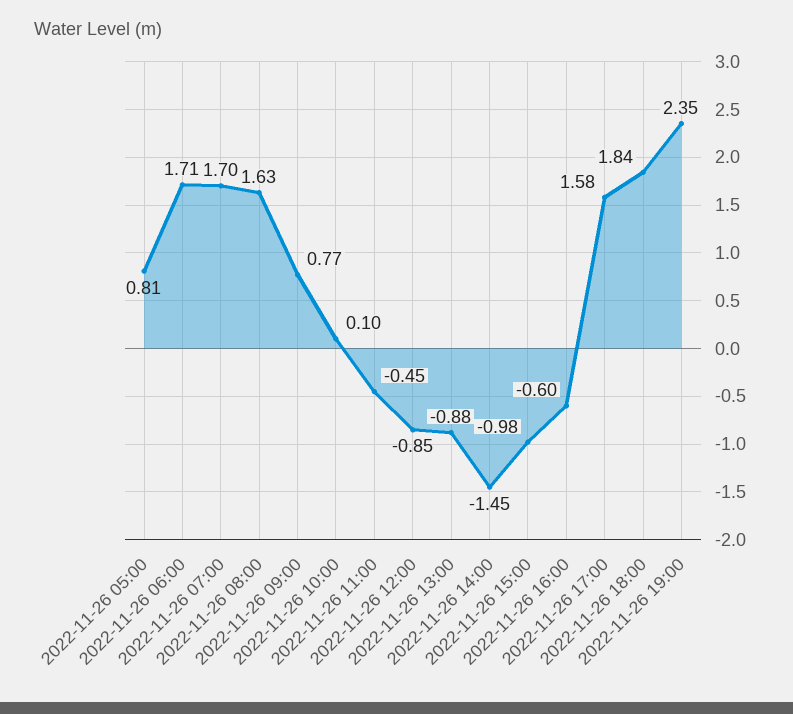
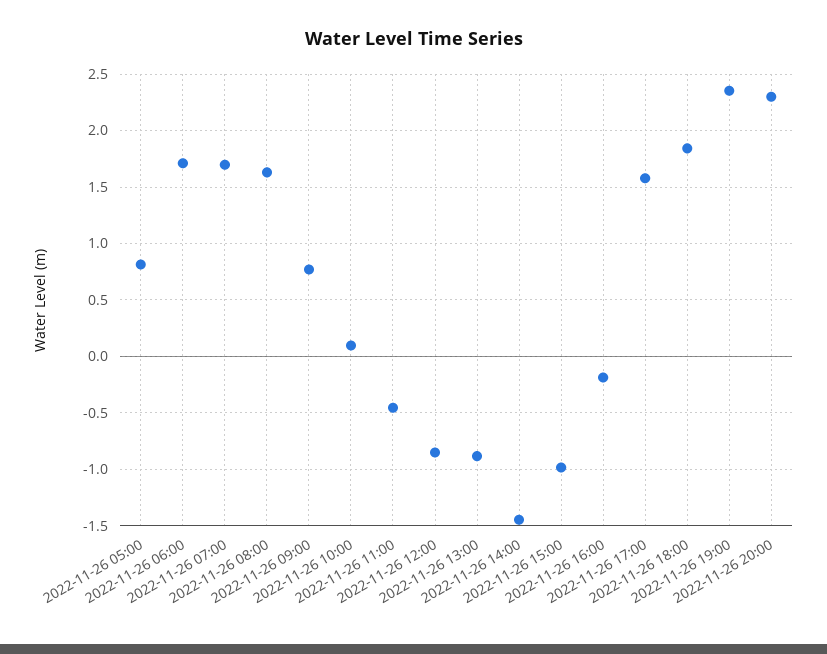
2022-11-26 16:00: -0.6 -> -0.2
2022-11-26 20:00: none -> 2.3

